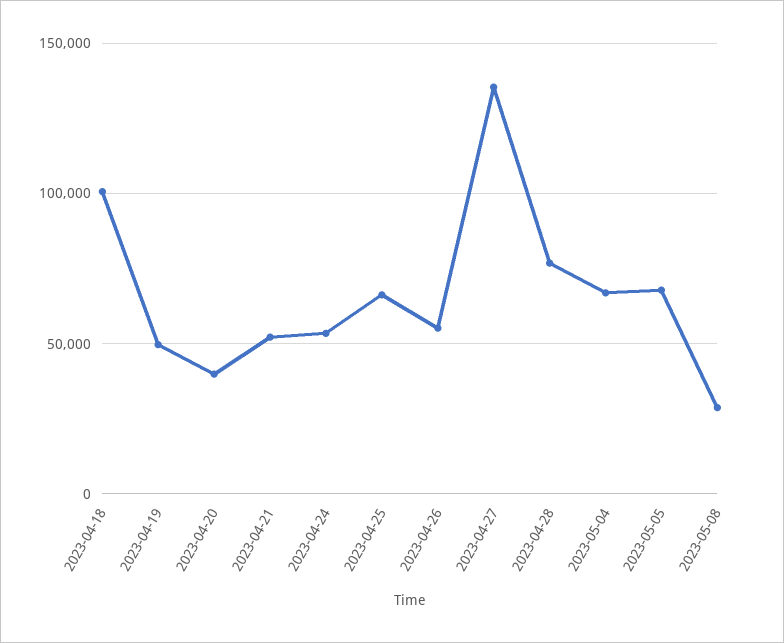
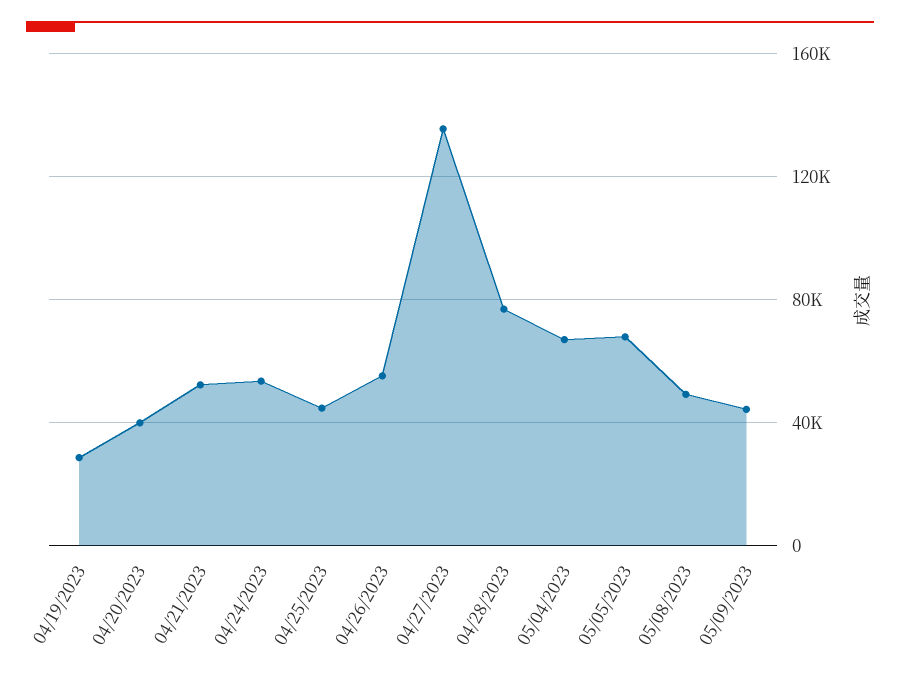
2023-04-18: 100000 -> none
2023-04-19: 50000 -> 30000
2023-04-25: 65000 -> 45000
2023-05-08: 30000 -> 50000
05/09/2023: none -> 45000

